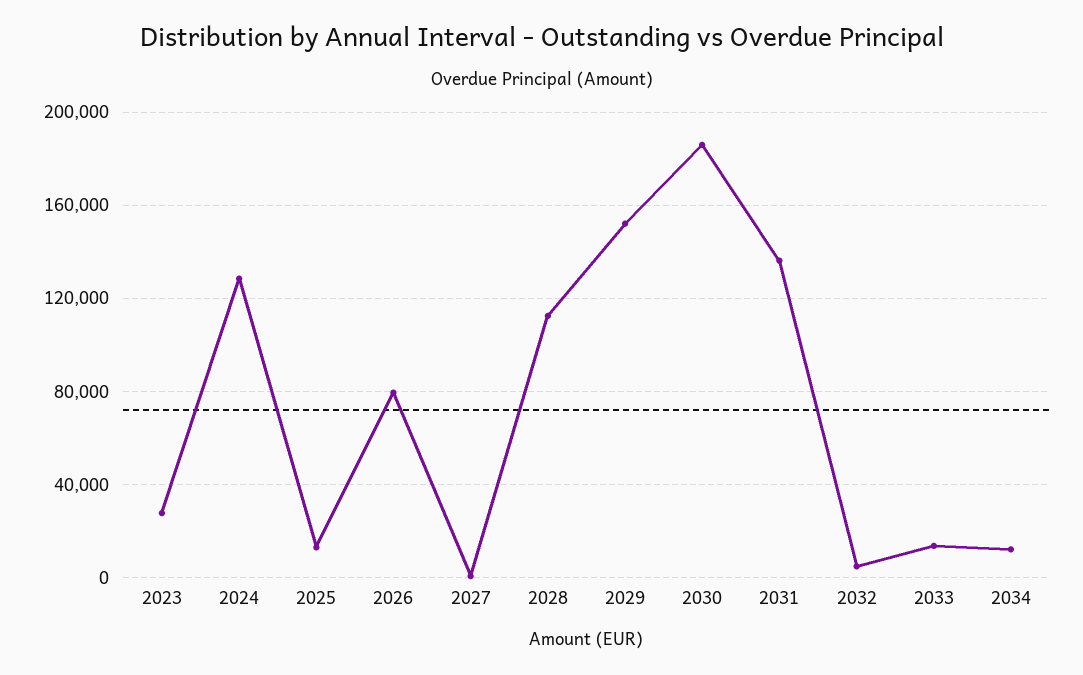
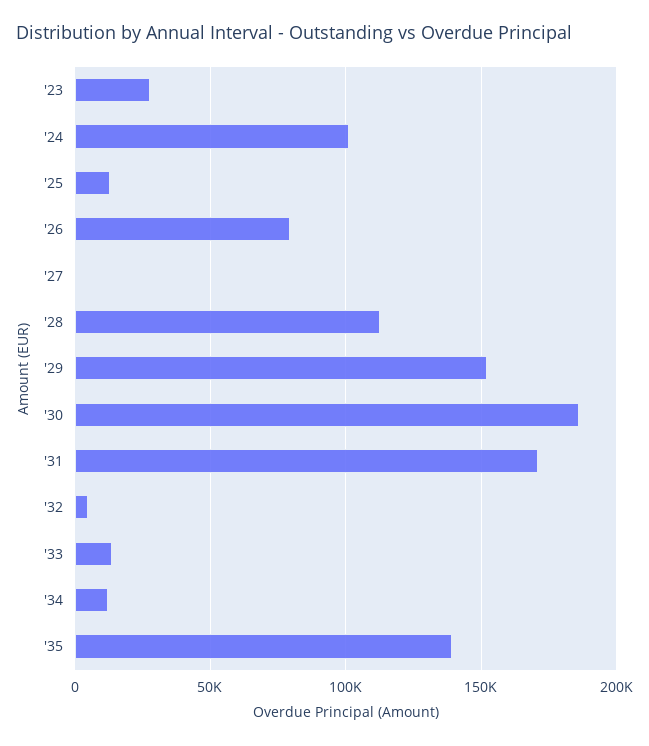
2024: 130000 -> 100000
2031: 135000 -> 170000
'35: none -> 140000

